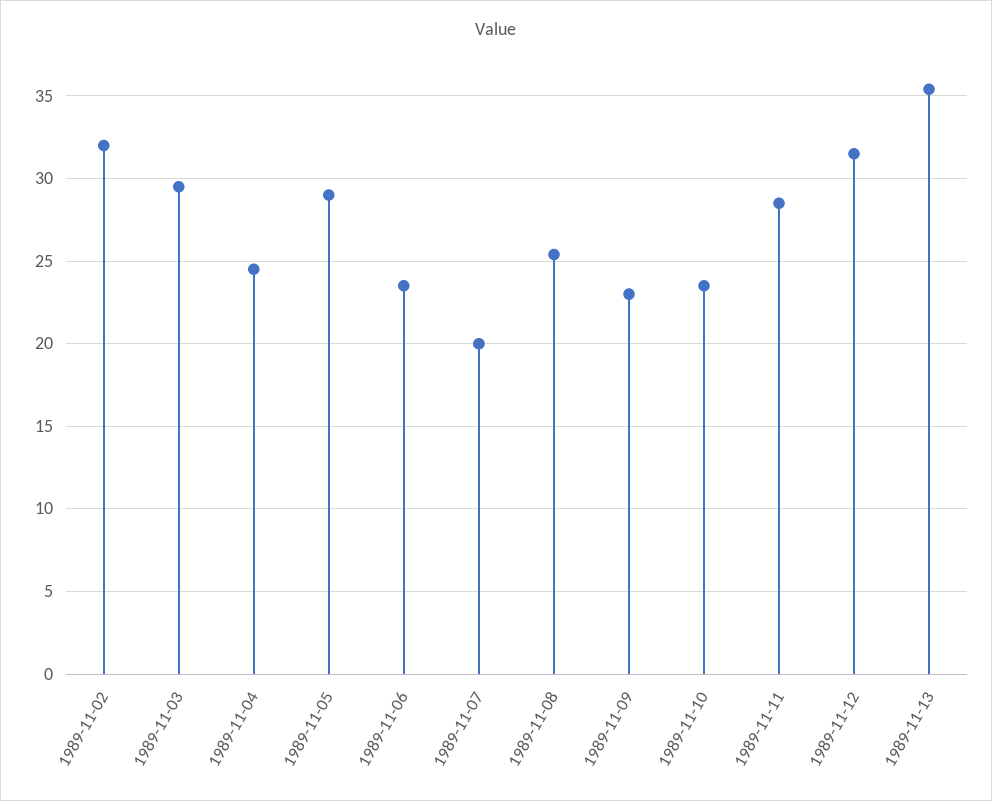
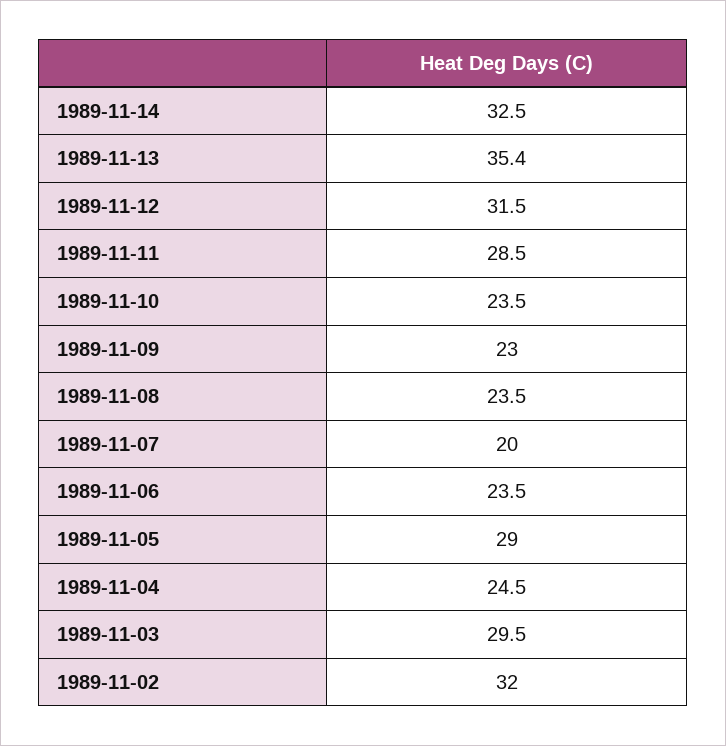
1989-11-08: 25.5 -> 23.5
1989-11-14: none -> 32.5

